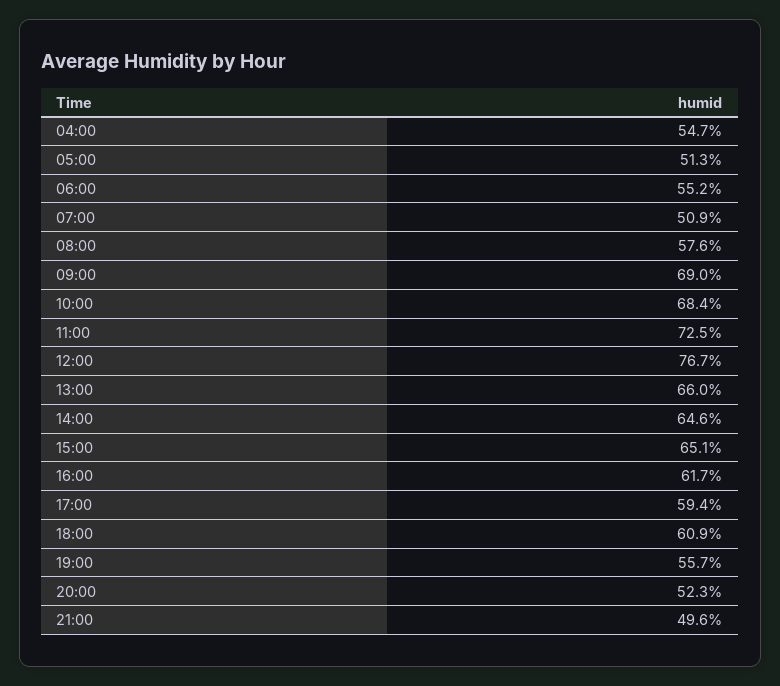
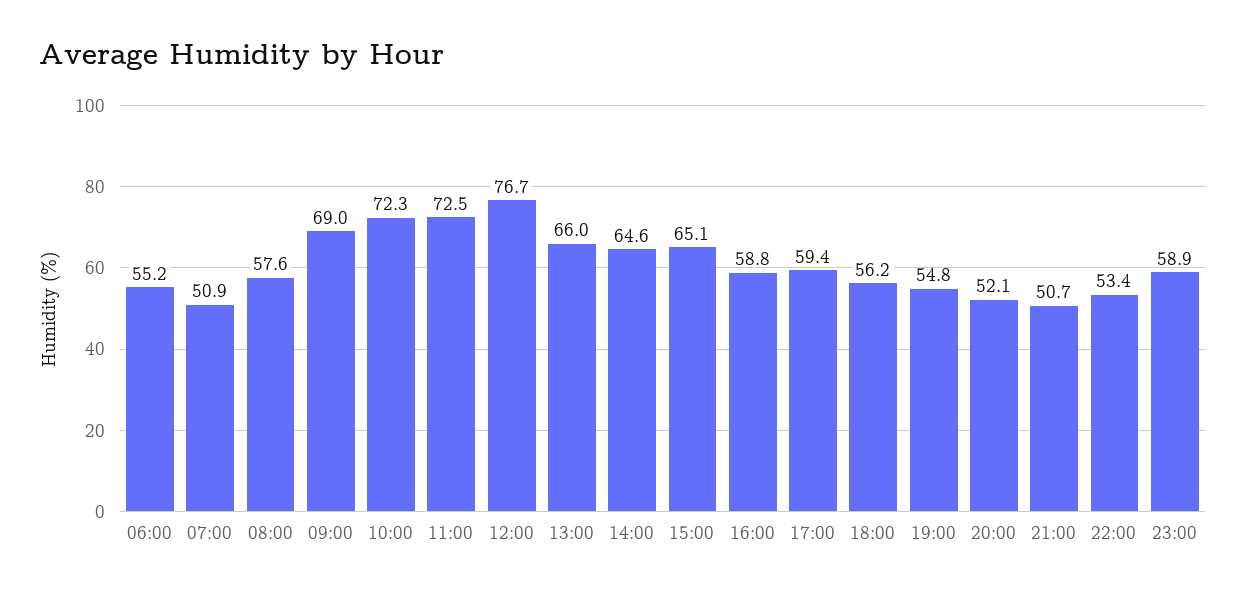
04:00: 54.7 -> none
05:00: 51.3 -> none
10:00: 68.4 -> 72.3
16:00: 61.7 -> 58.8
18:00: 60.9 -> 56.2
19:00: 55.7 -> 54.8
20:00: 52.3 -> 52.1
21:00: 49.6 -> 50.7
22:00: none -> 53.4
23:00: none -> 58.9

